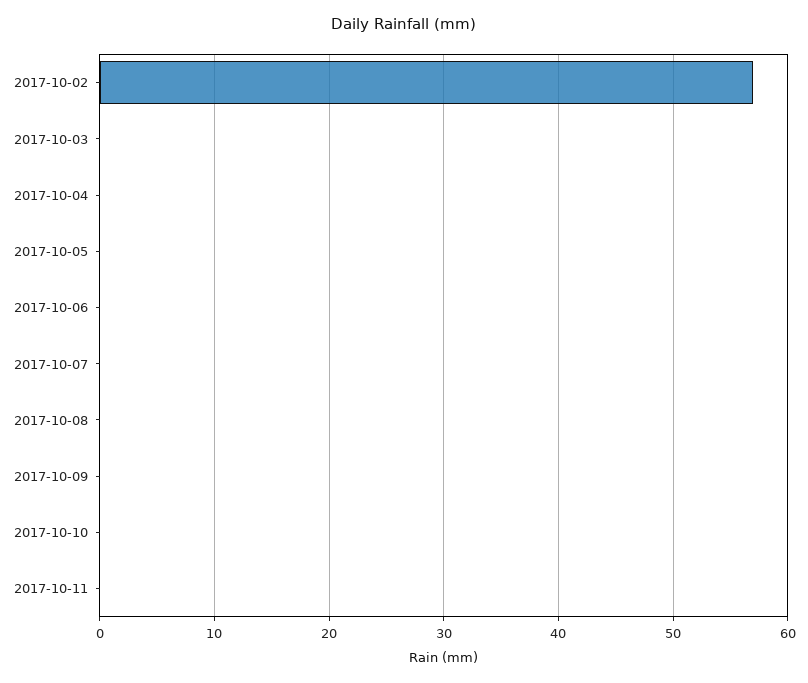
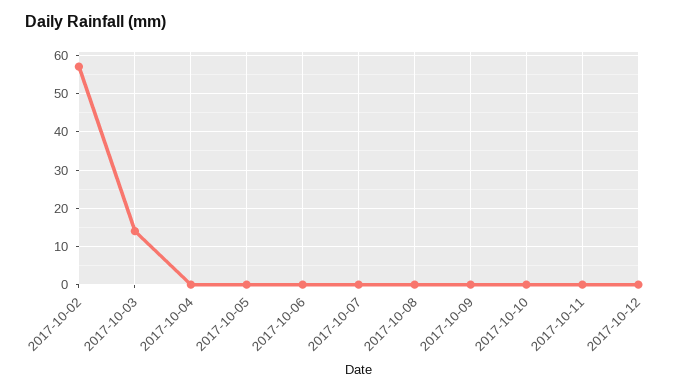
2017-10-03: 0 -> 15
2017-10-12: none -> 0

